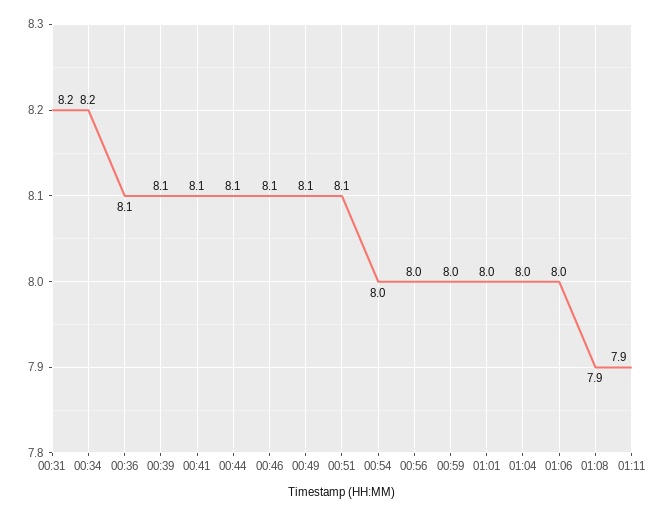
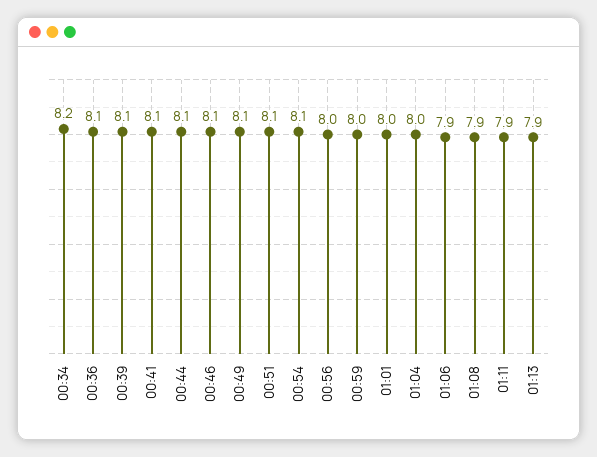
00:31: 8.2 -> none
00:54: 8 -> 8.1
01:06: 8 -> 7.9
01:13: none -> 7.9

